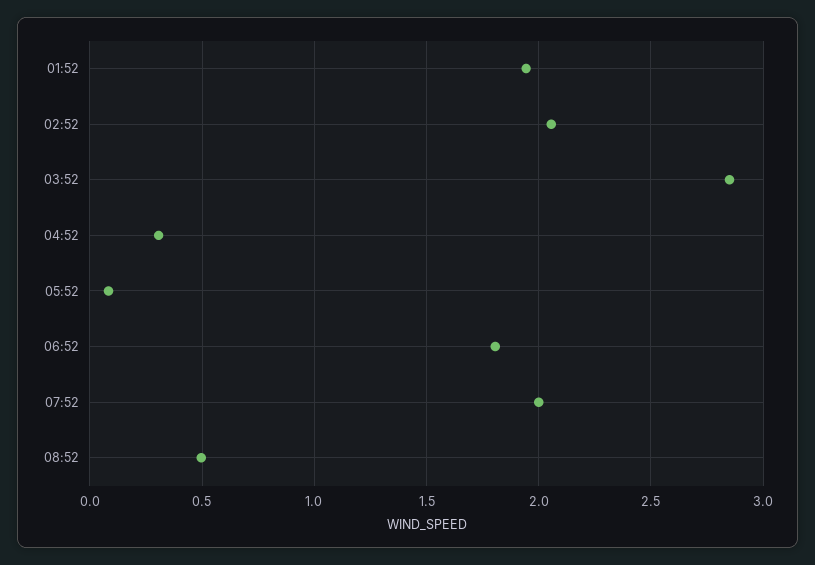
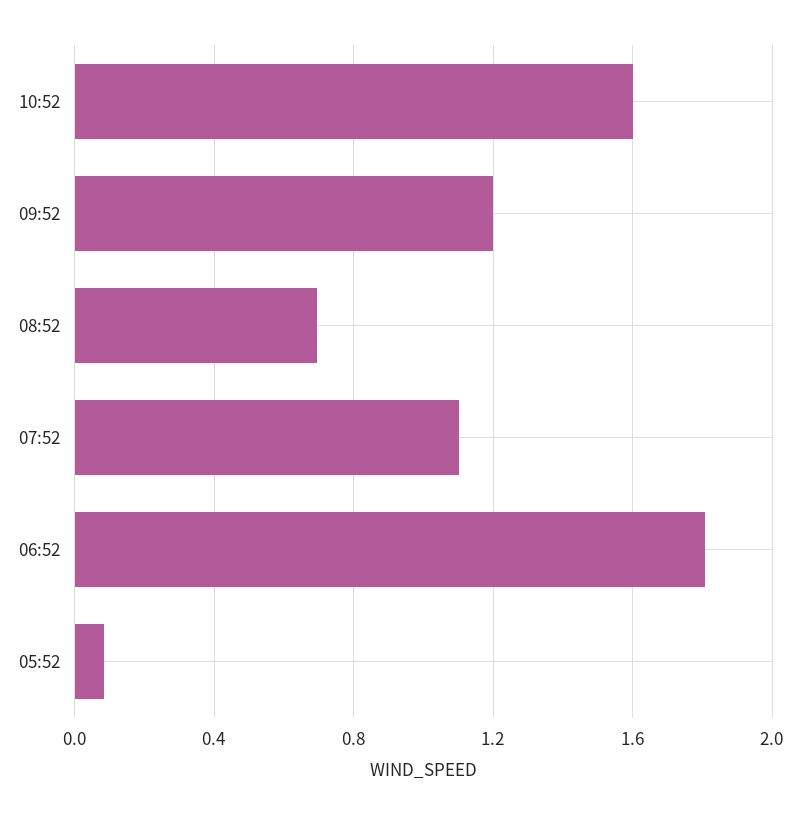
01:52: 1.95 -> none
02:52: 2.05 -> none
03:52: 2.85 -> none
04:52: 0.3 -> none
07:52: 2 -> 1.1
08:52: 0.5 -> 0.7
10:52: none -> 1.6
09:52: none -> 1.2

